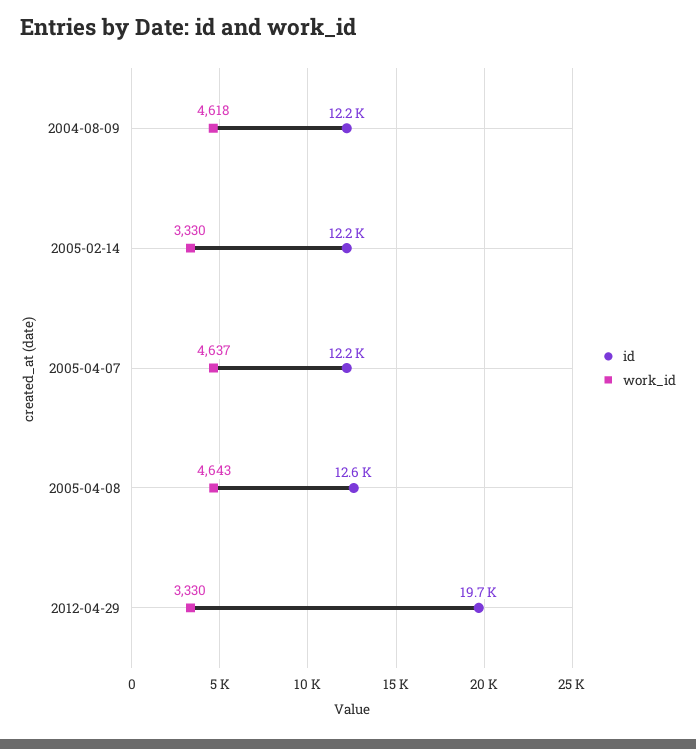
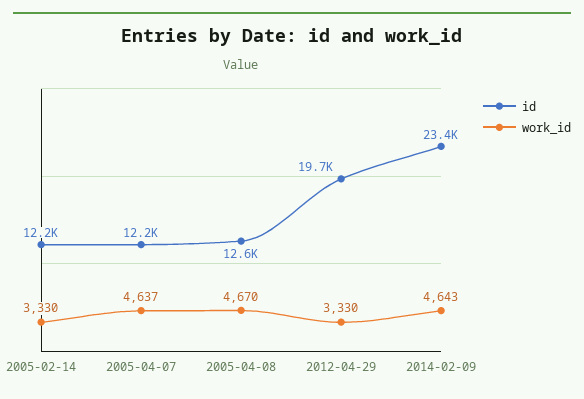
id, 2004-08-09: 12200 -> none
work_id, 2004-08-09: 4618 -> none
work_id, 2005-04-08: 4643 -> 4670
id, 2014-02-09: none -> 23400
work_id, 2014-02-09: none -> 4643

